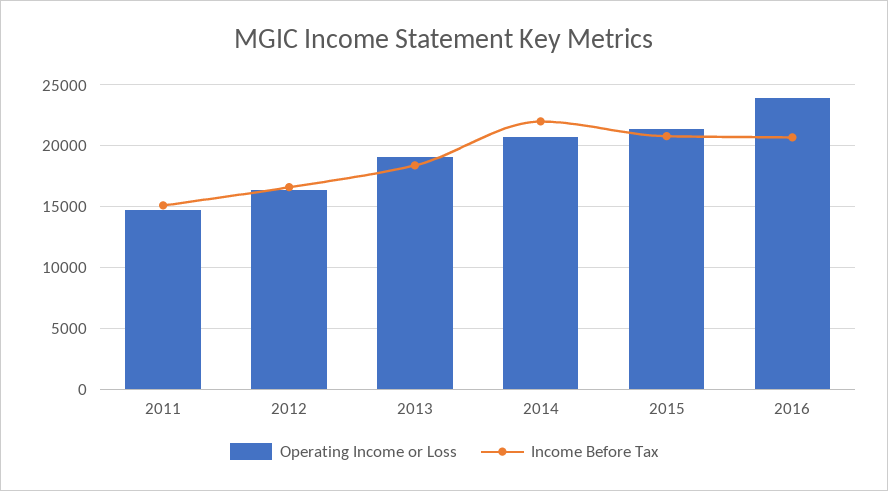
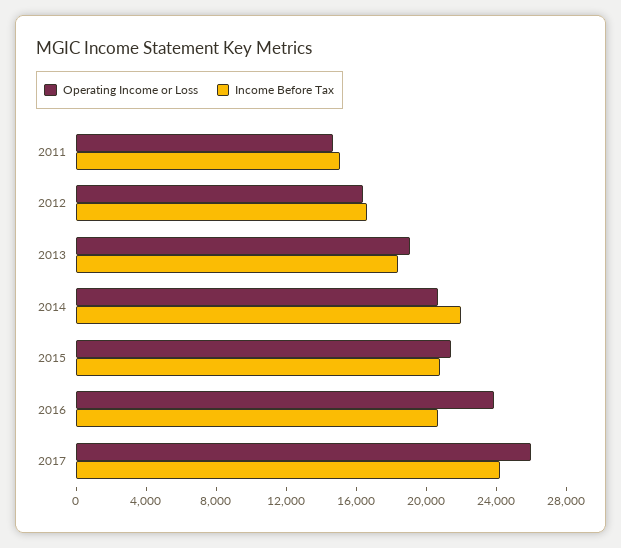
Operating Income or Loss, 2017: none -> 26000
Income Before Tax, 2017: none -> 24000

